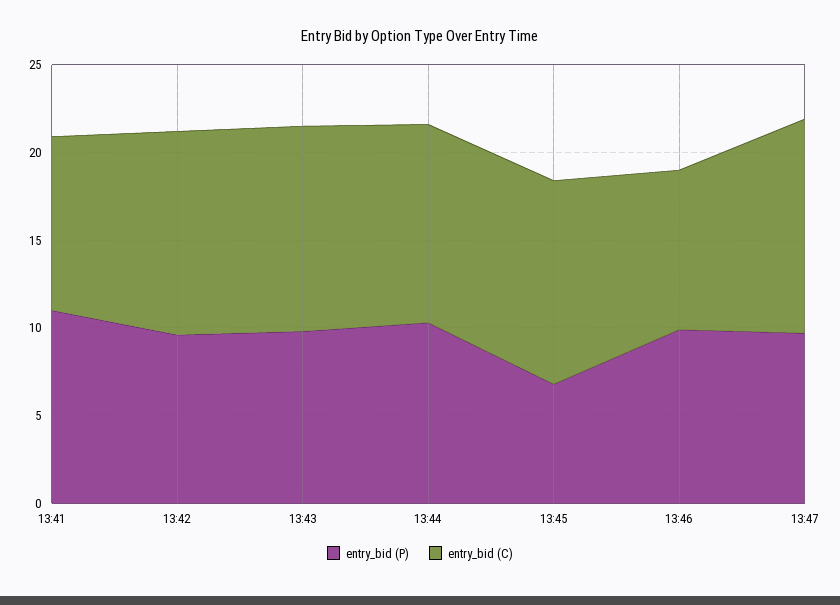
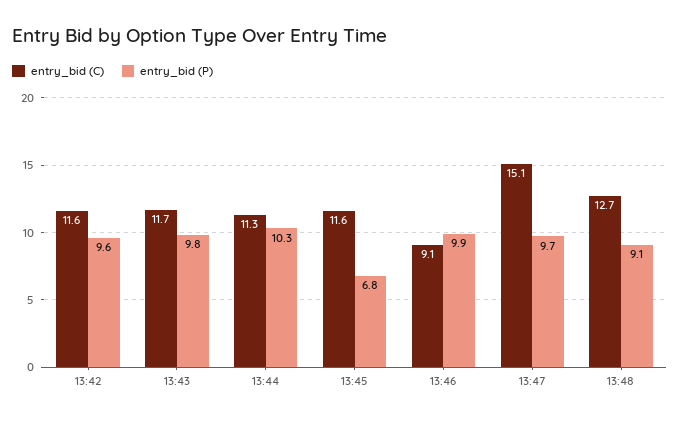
entry_bid (P), 13:41: 11 -> none
entry_bid (C), 13:41: 10 -> none
entry_bid (C), 13:47: 12 -> 15.1
entry_bid (C), 13:48: none -> 12.7
entry_bid (P), 13:48: none -> 9.1

